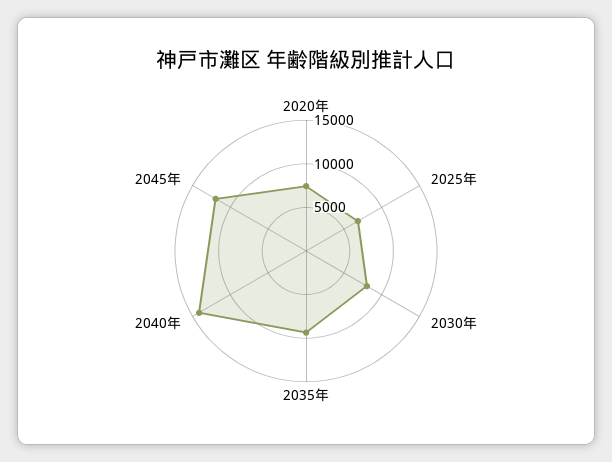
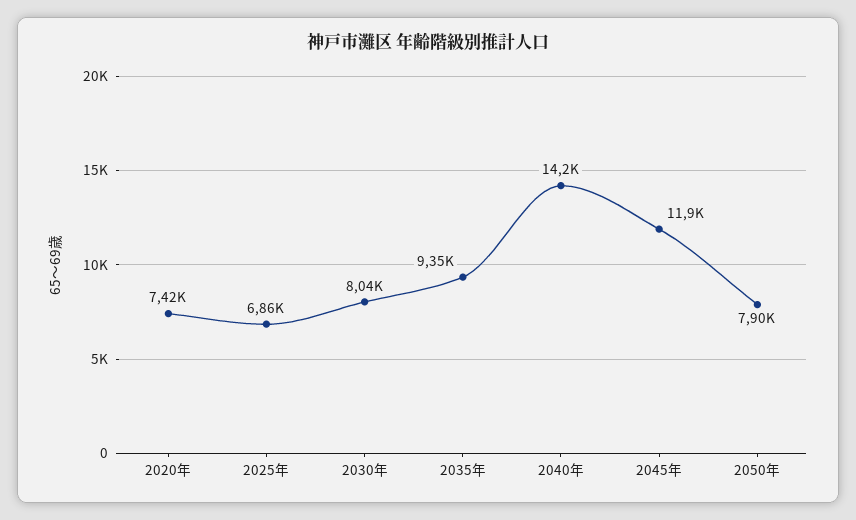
2050年: none -> 7900

